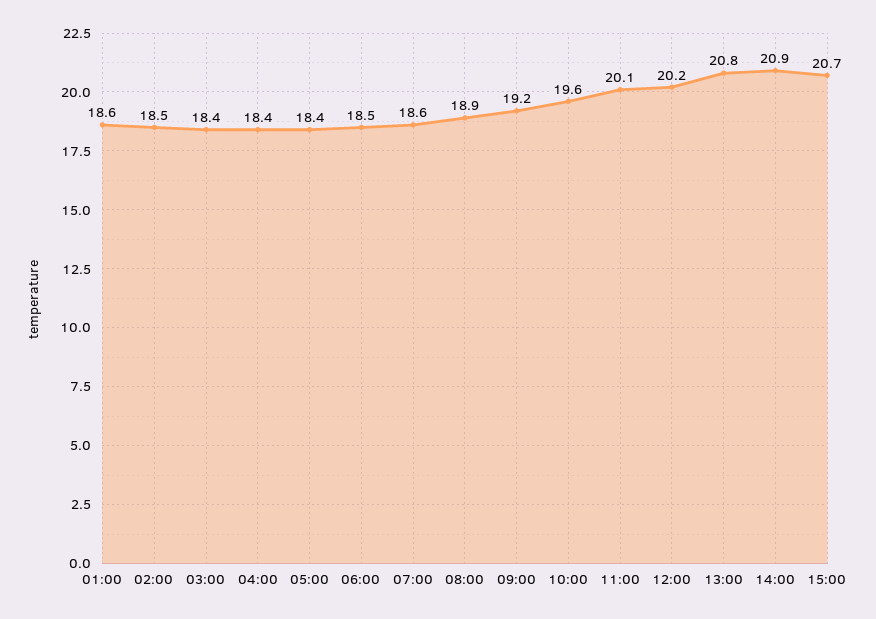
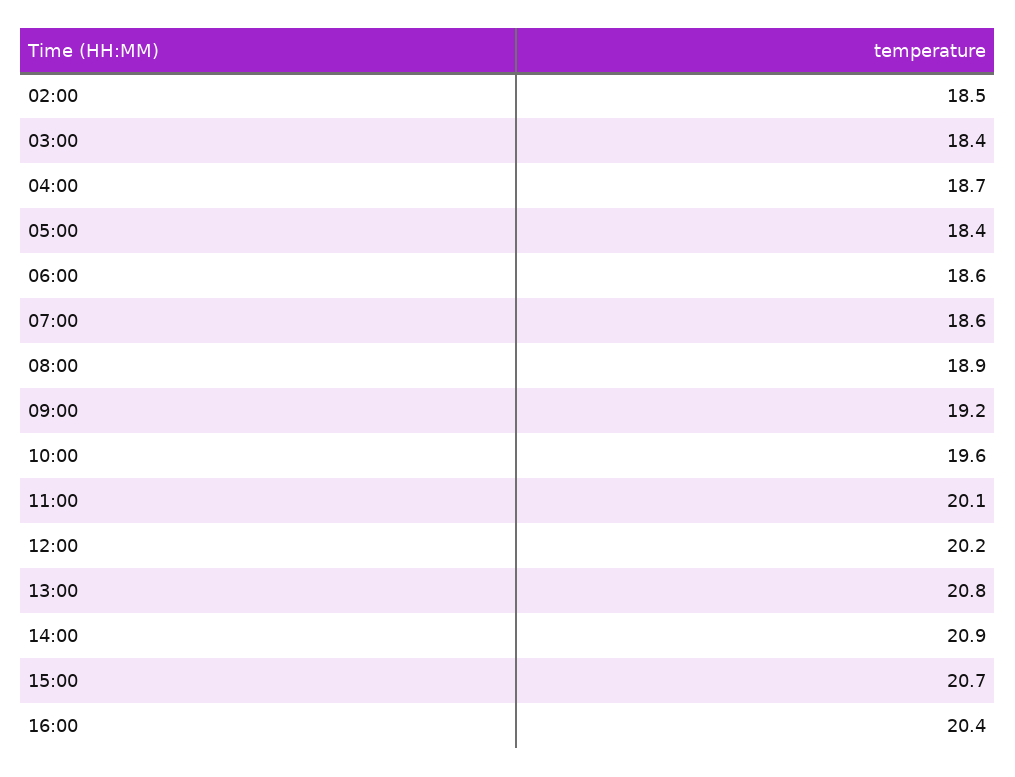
01:00: 18.6 -> none
04:00: 18.4 -> 18.7
06:00: 18.5 -> 18.6
16:00: none -> 20.4

